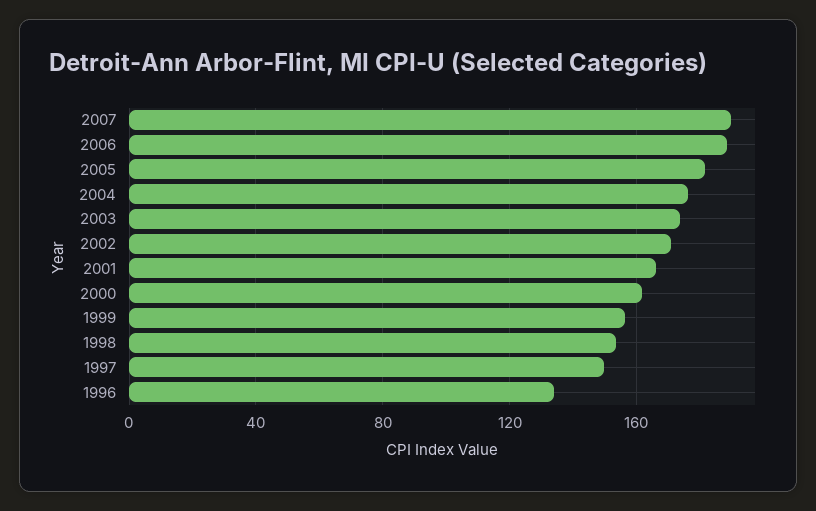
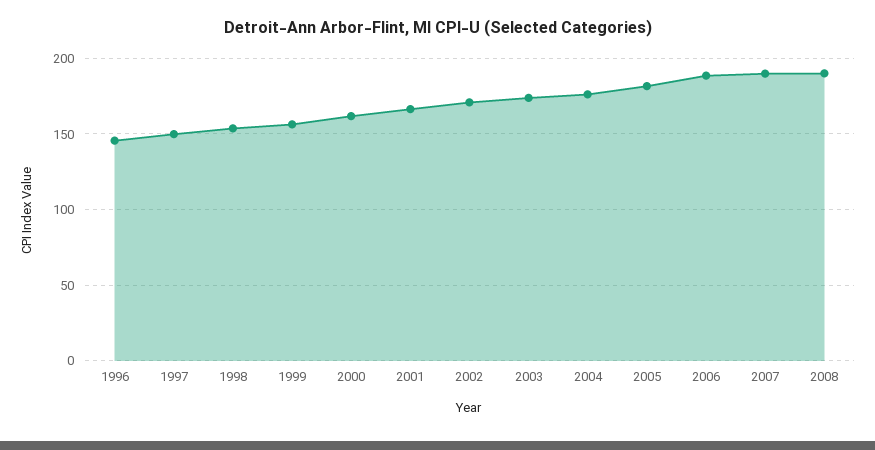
1996: 135 -> 145
2008: none -> 190

